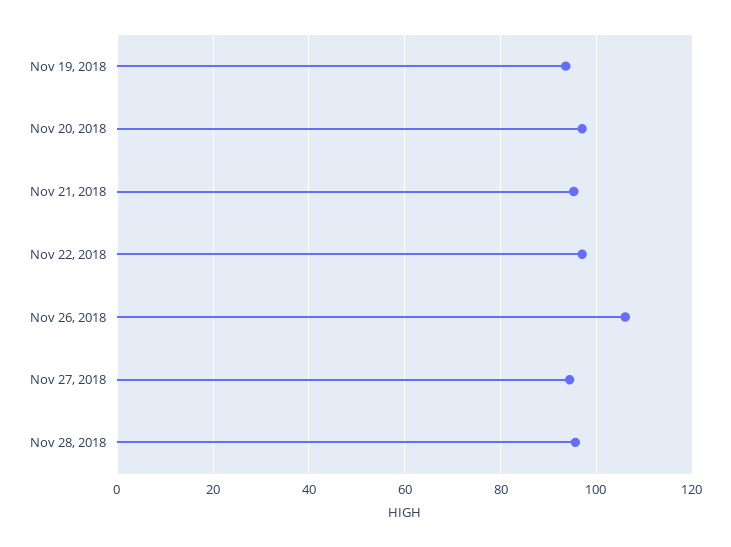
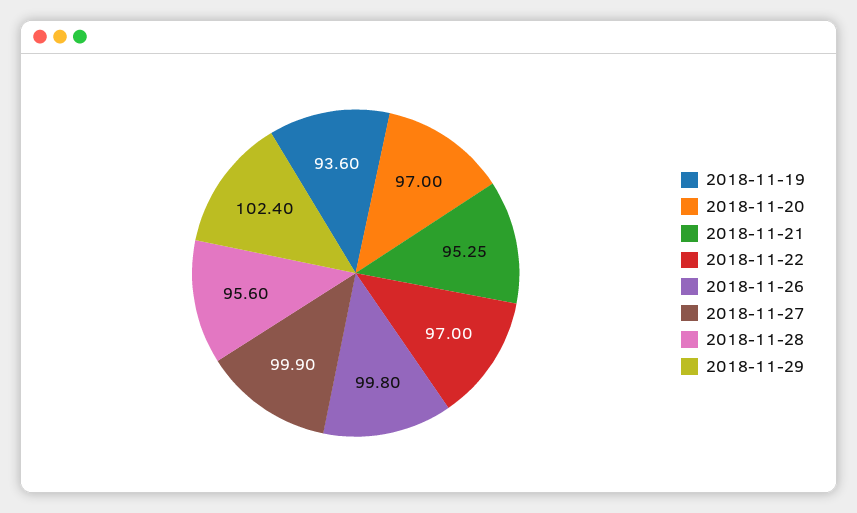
Nov 26, 2018: 106 -> 99.8
Nov 27, 2018: 94 -> 99.9
2018-11-29: none -> 102.4

